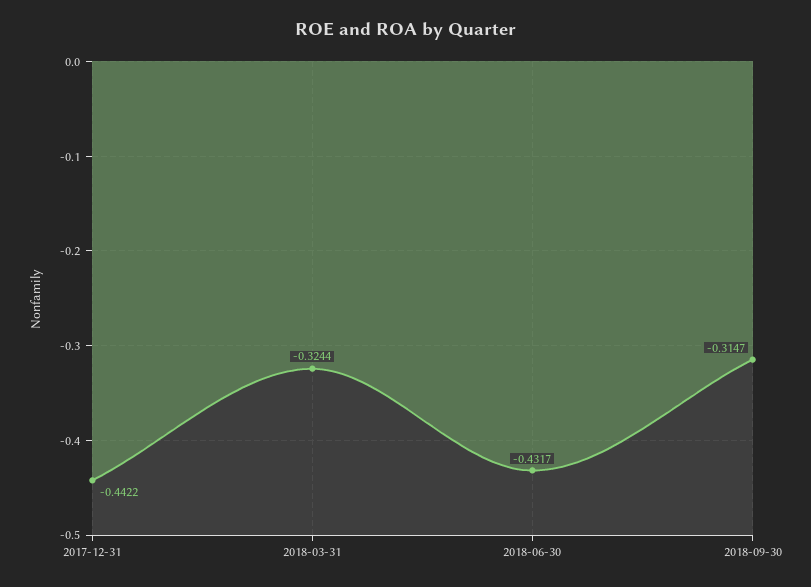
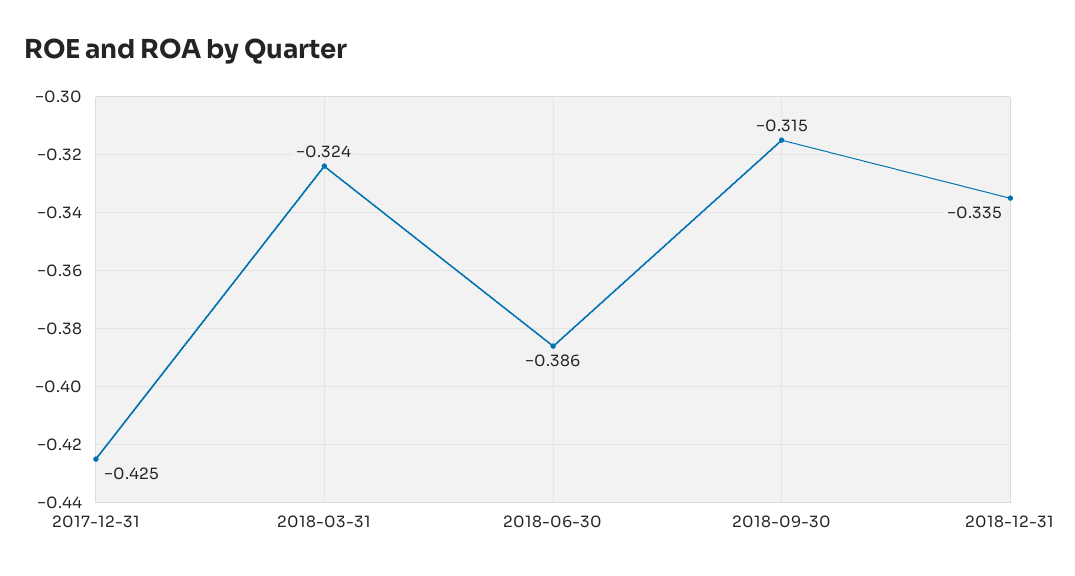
2017-12-31: -0.4422 -> -0.425
2018-06-30: -0.4317 -> -0.386
2018-12-31: none -> -0.335

